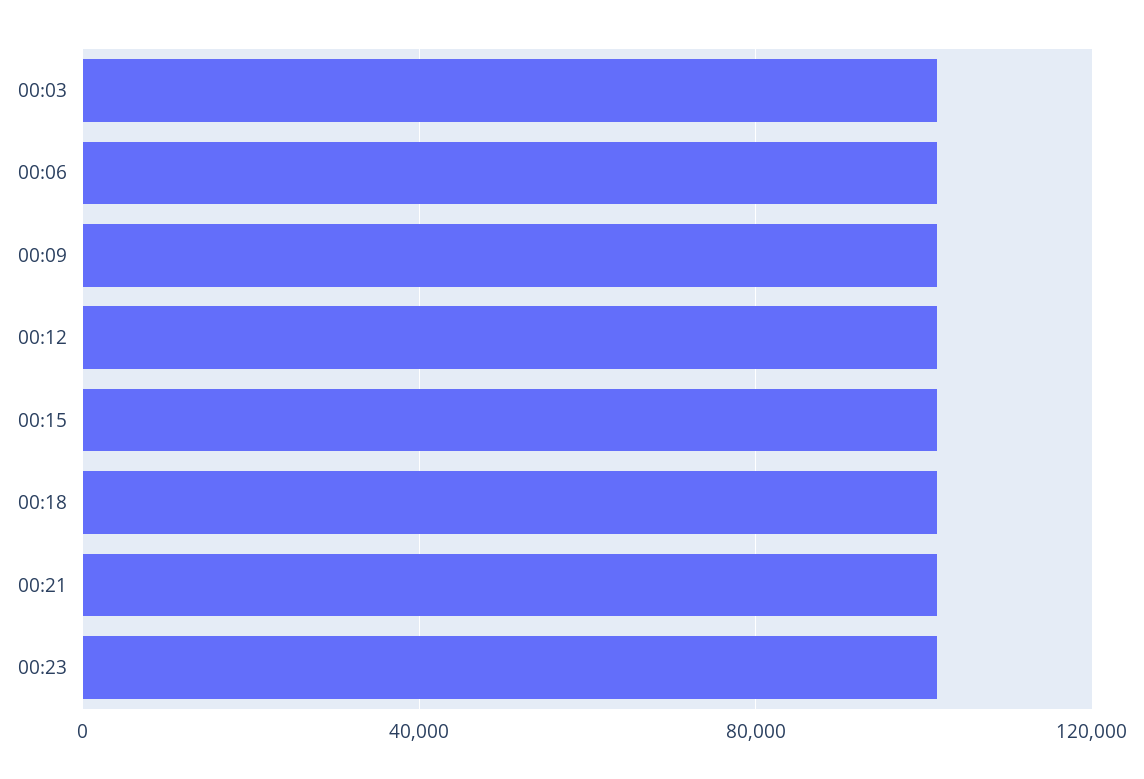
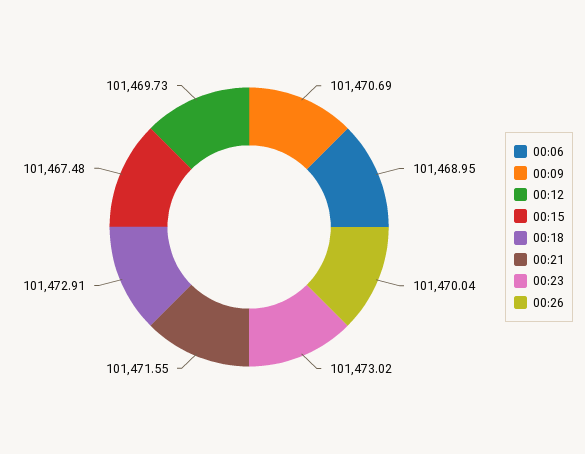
00:03: 100000 -> none
00:26: none -> 101470.04

